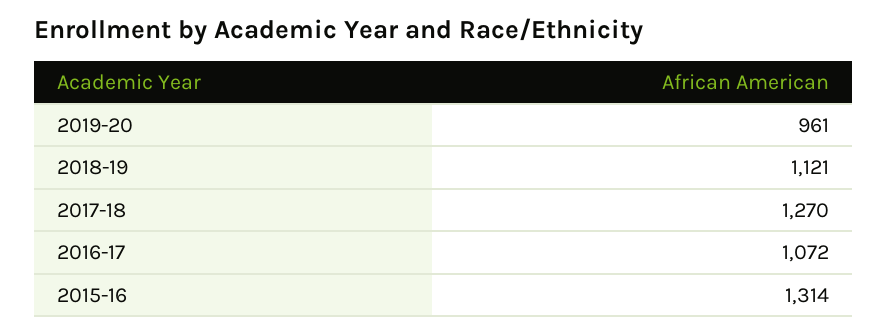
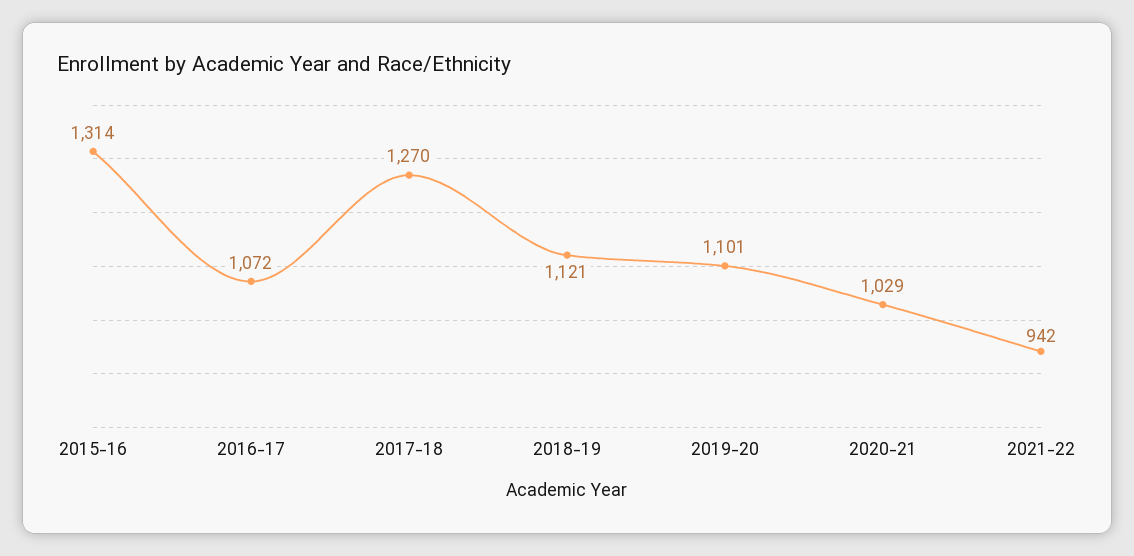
2019-20: 961 -> 1101
2020-21: none -> 1029
2021-22: none -> 942

